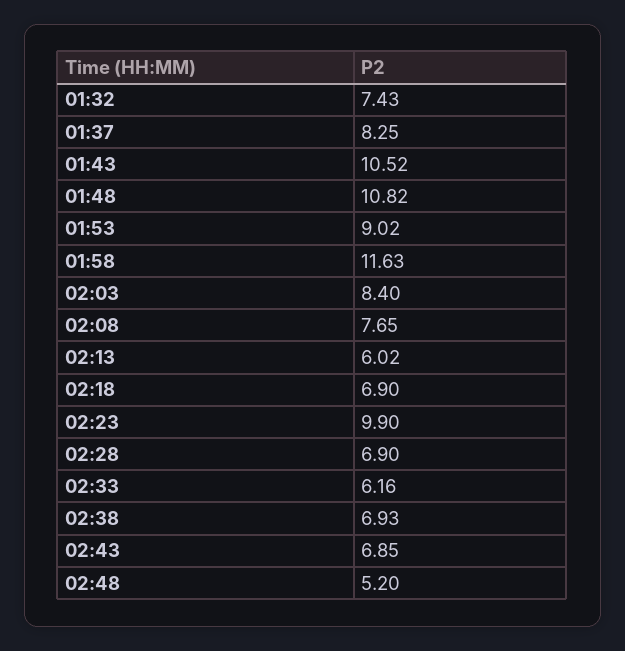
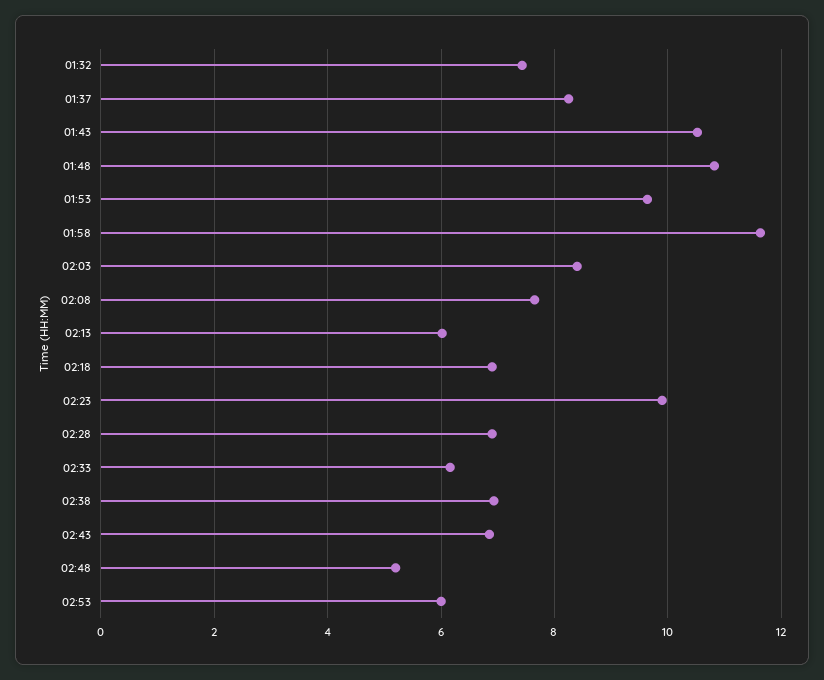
01:53: 9.02 -> 9.6
02:53: none -> 6

